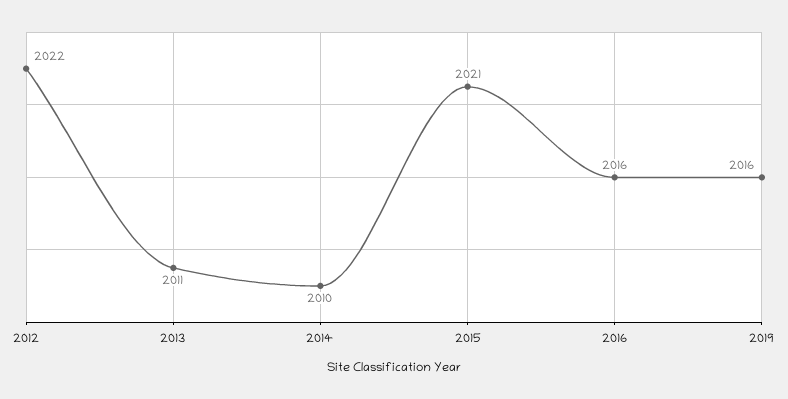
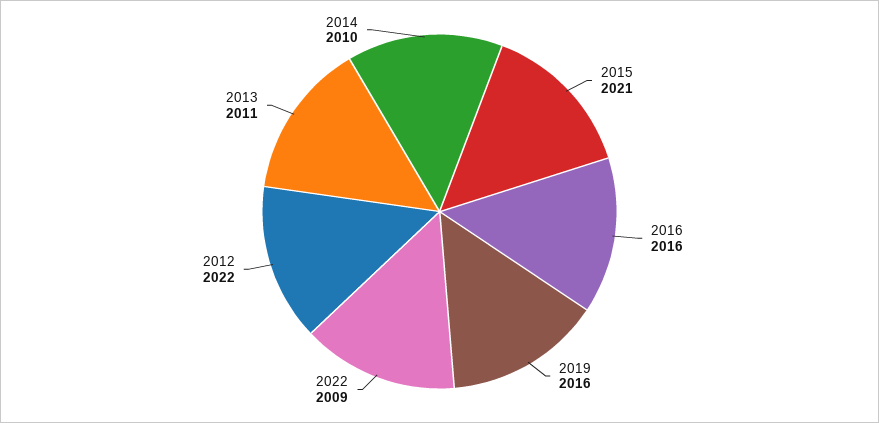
2022: none -> 2009

